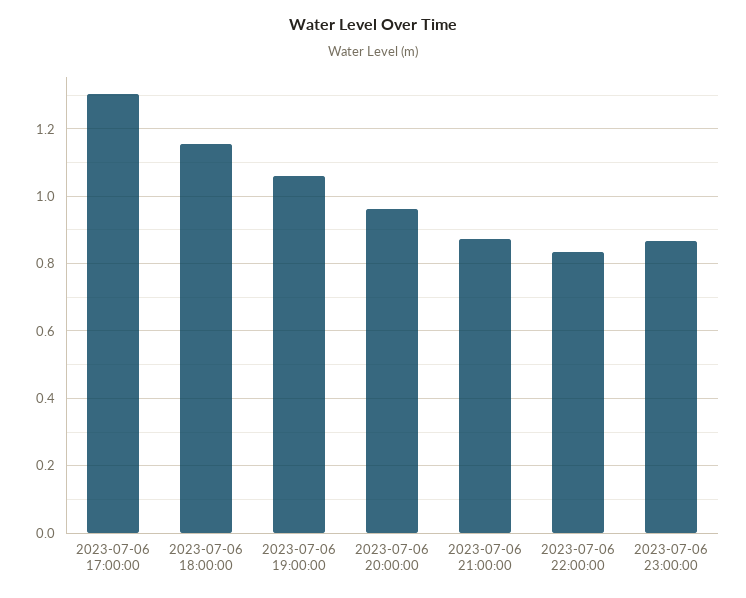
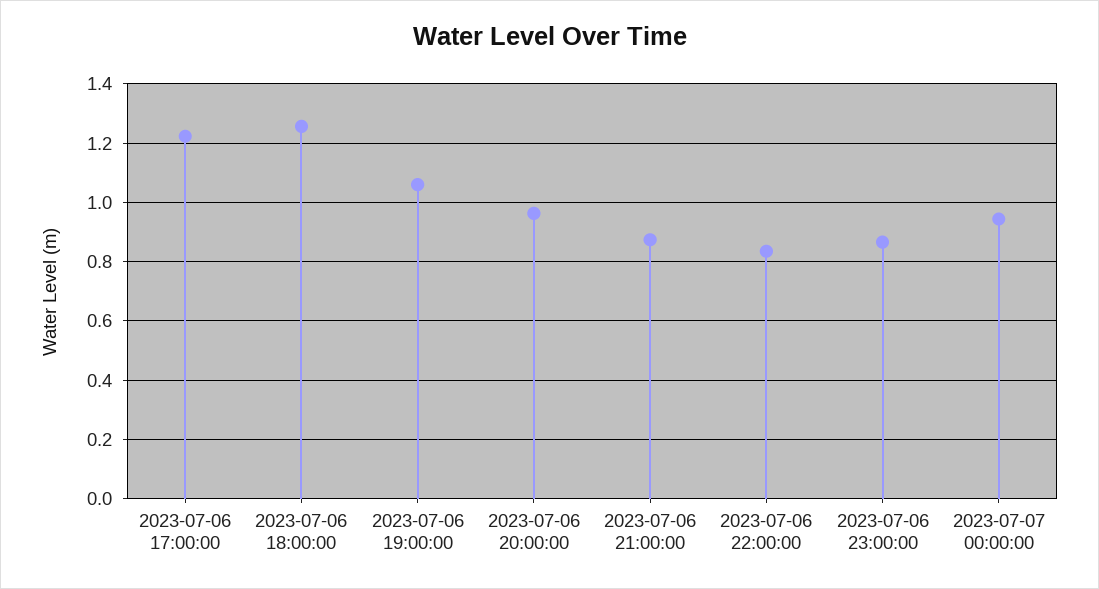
2023-07-06 17:00:00: 1.3 -> 1.225
2023-07-06 18:00:00: 1.16 -> 1.25
2023-07-07 00:00:00: none -> 0.95

